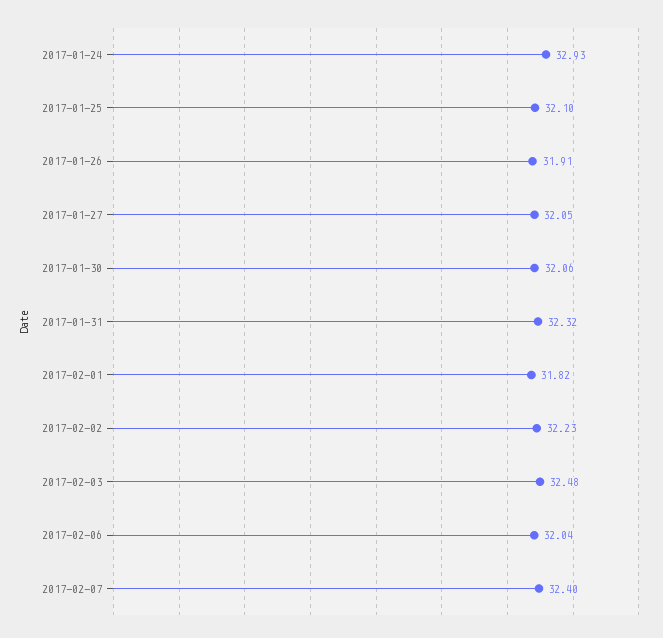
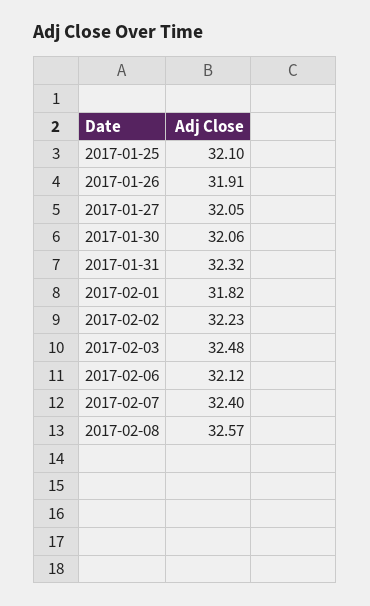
2017-01-24: 32.93 -> none
2017-02-06: 32.04 -> 32.12
2017-02-08: none -> 32.57

